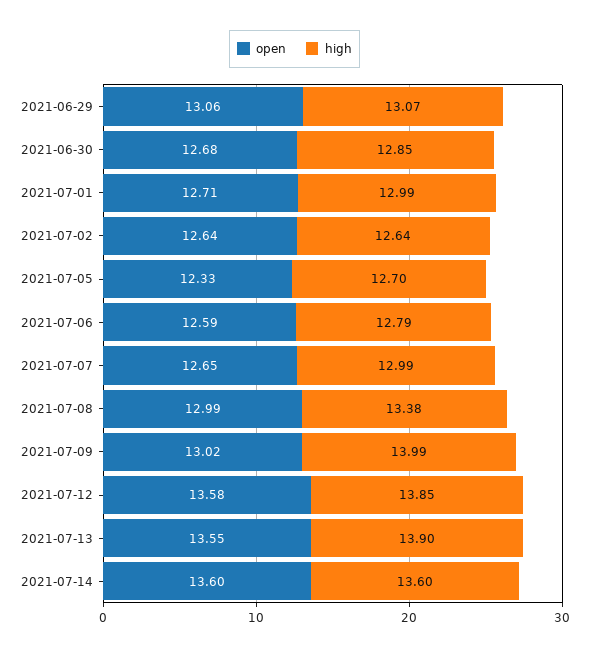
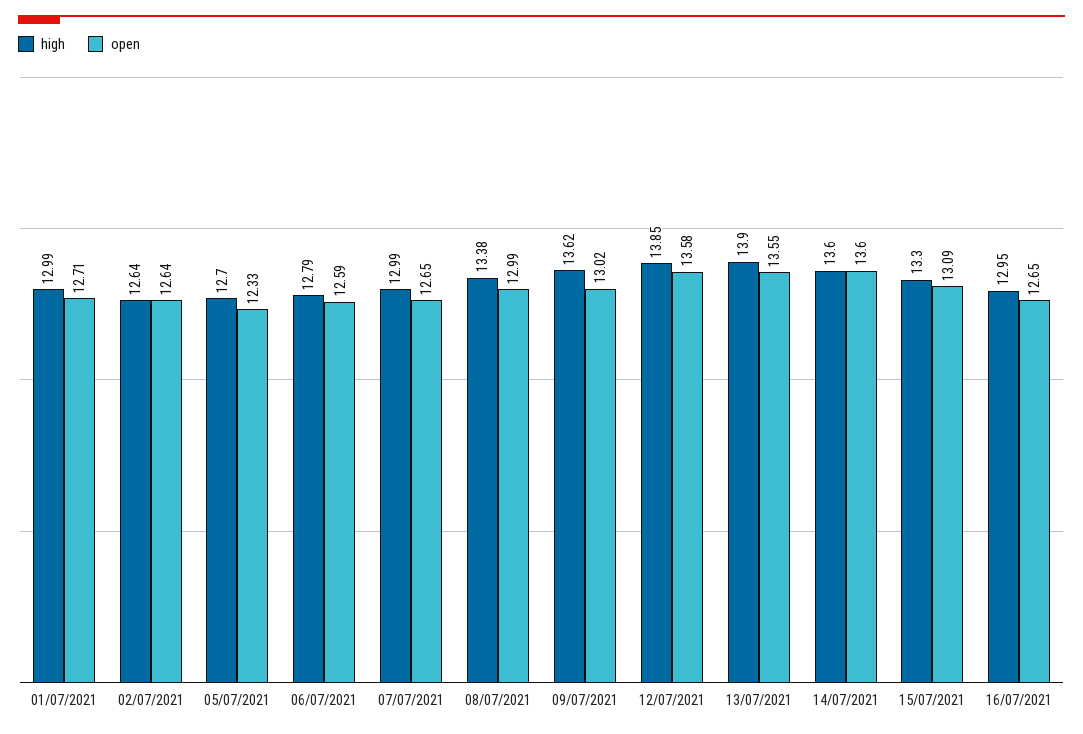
open, 2021-06-29: 13.06 -> none
high, 2021-06-29: 13.07 -> none
open, 2021-06-30: 12.68 -> none
high, 2021-06-30: 12.85 -> none
high, 2021-07-09: 13.99 -> 13.62
high, 15/07/2021: none -> 13.3
open, 15/07/2021: none -> 13.09
high, 16/07/2021: none -> 12.95
open, 16/07/2021: none -> 12.65

